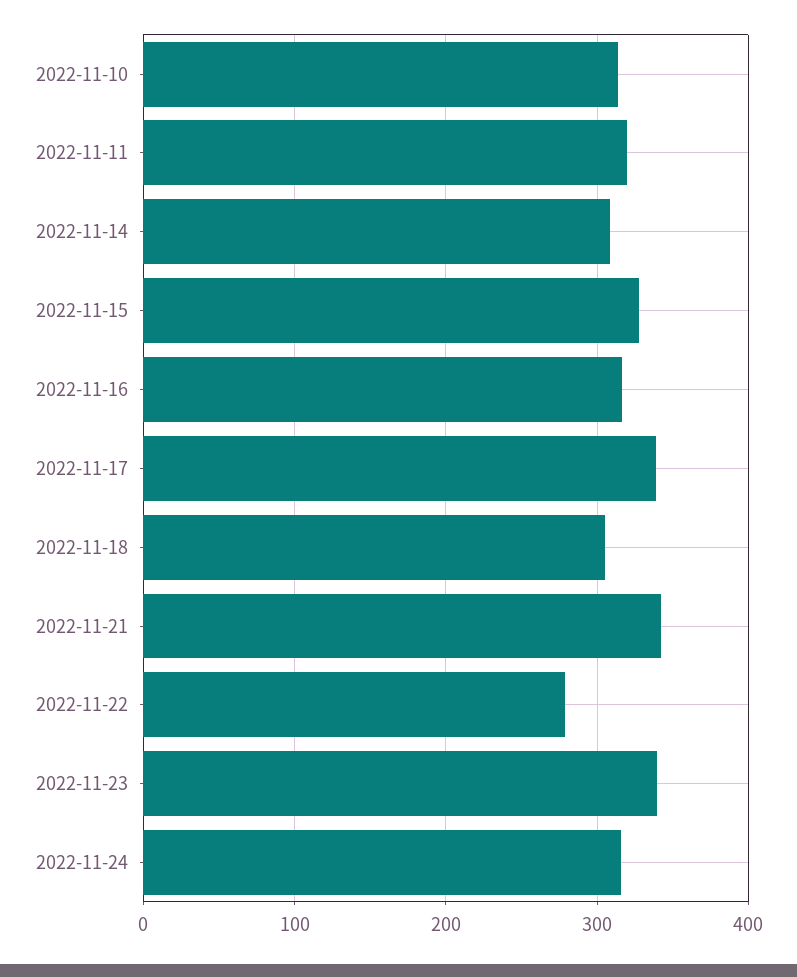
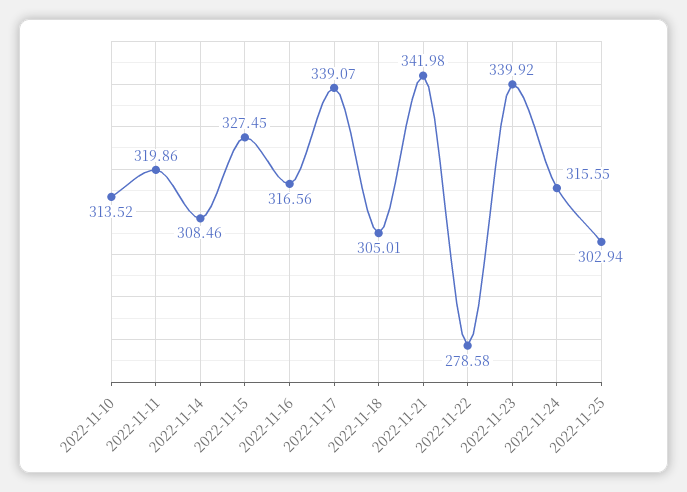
2022-11-25: none -> 302.94

